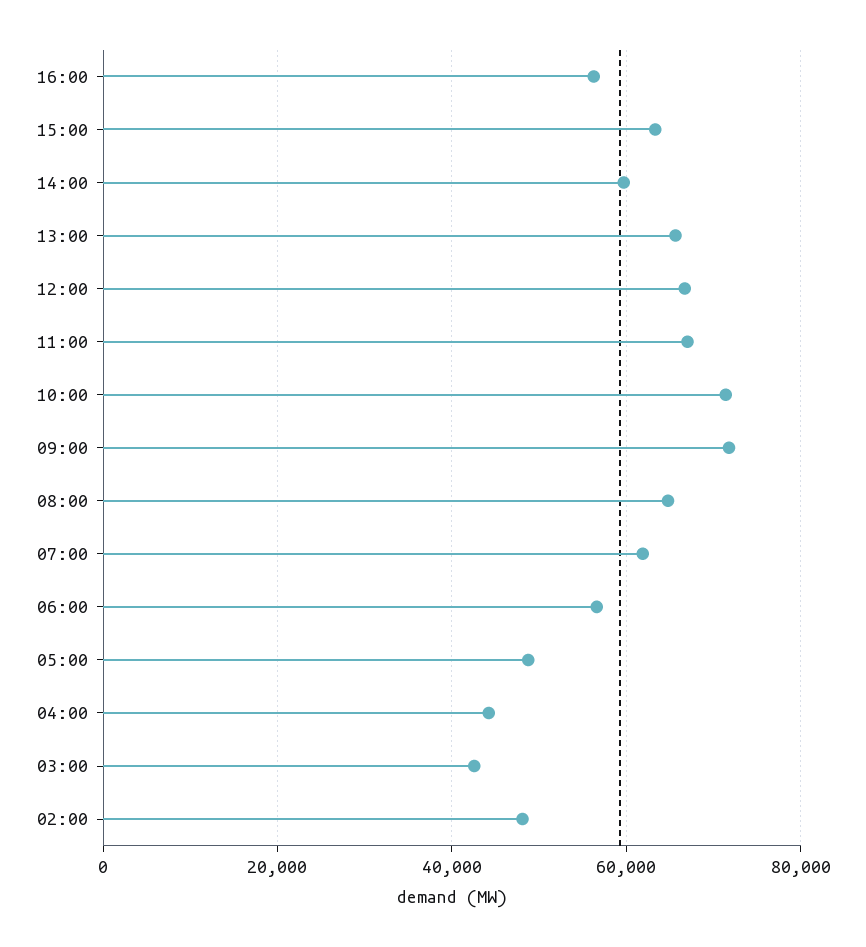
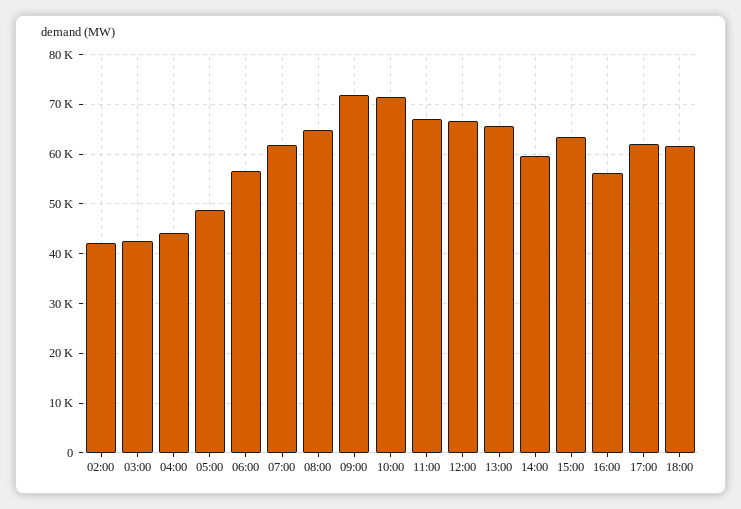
02:00: 48000 -> 42000
17:00: none -> 62000
18:00: none -> 62000

